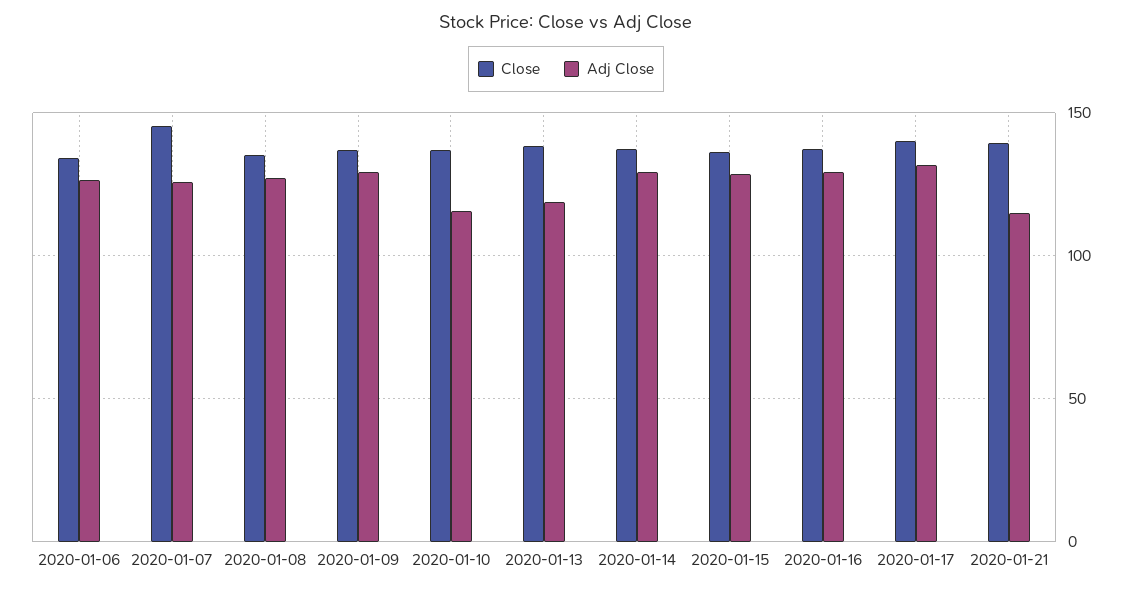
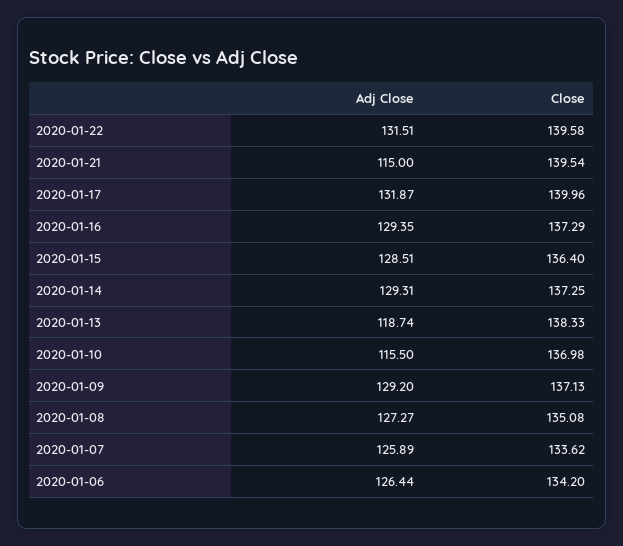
Close, 2020-01-07: 145 -> 133.62
Adj Close, 2020-01-22: none -> 131.51
Close, 2020-01-22: none -> 139.58

